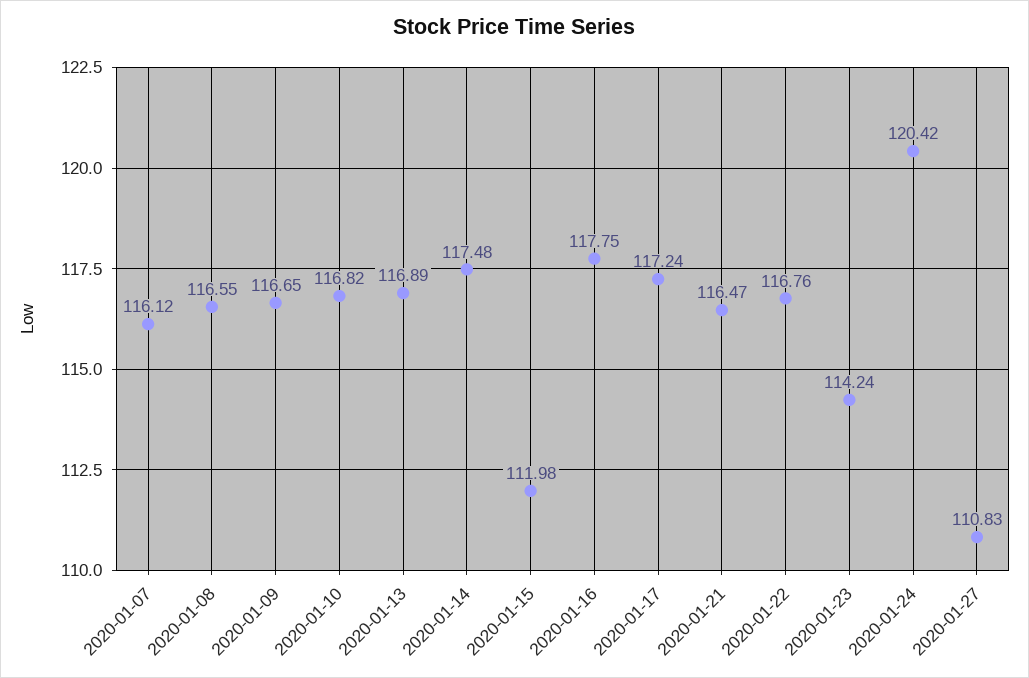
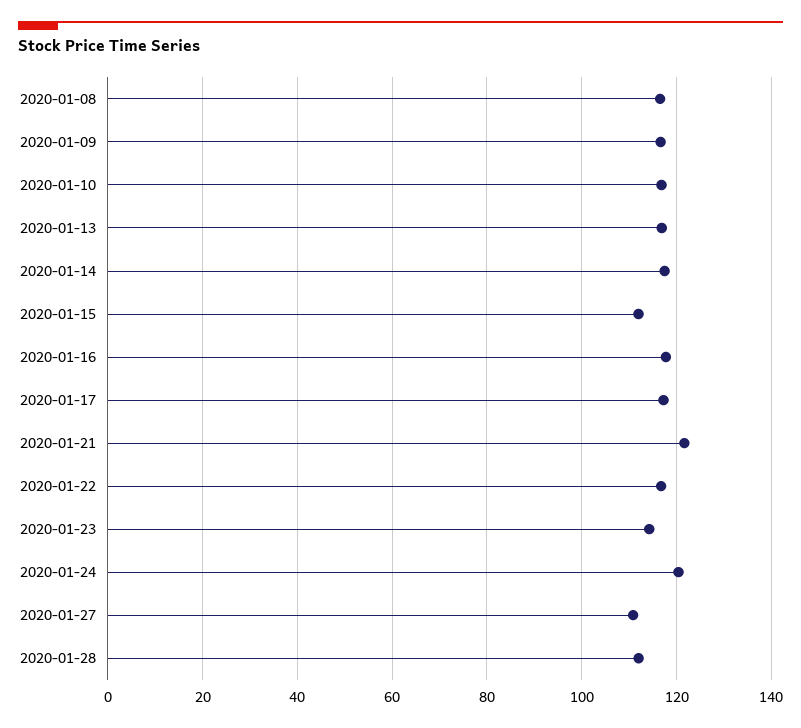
2020-01-07: 116.12 -> none
2020-01-21: 116.47 -> 122
2020-01-28: none -> 112

